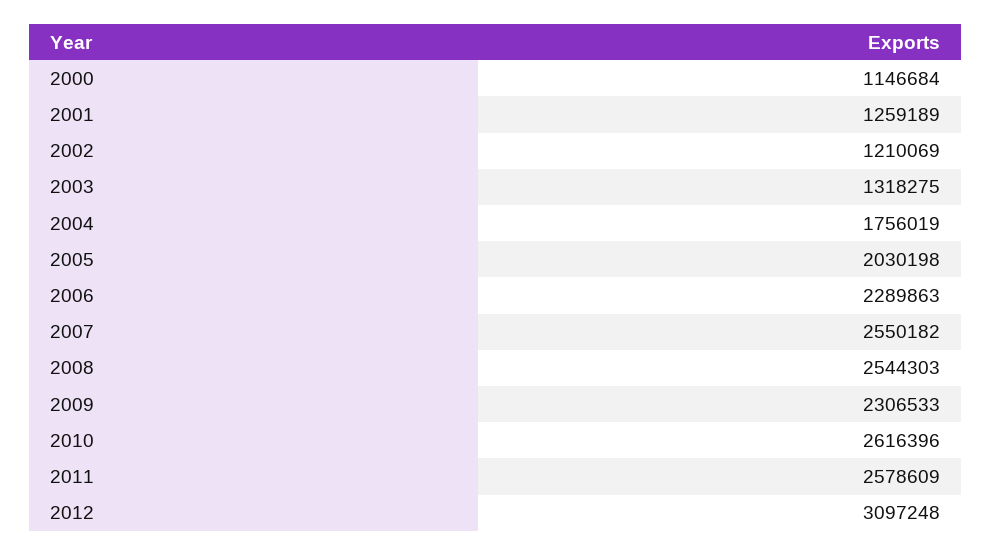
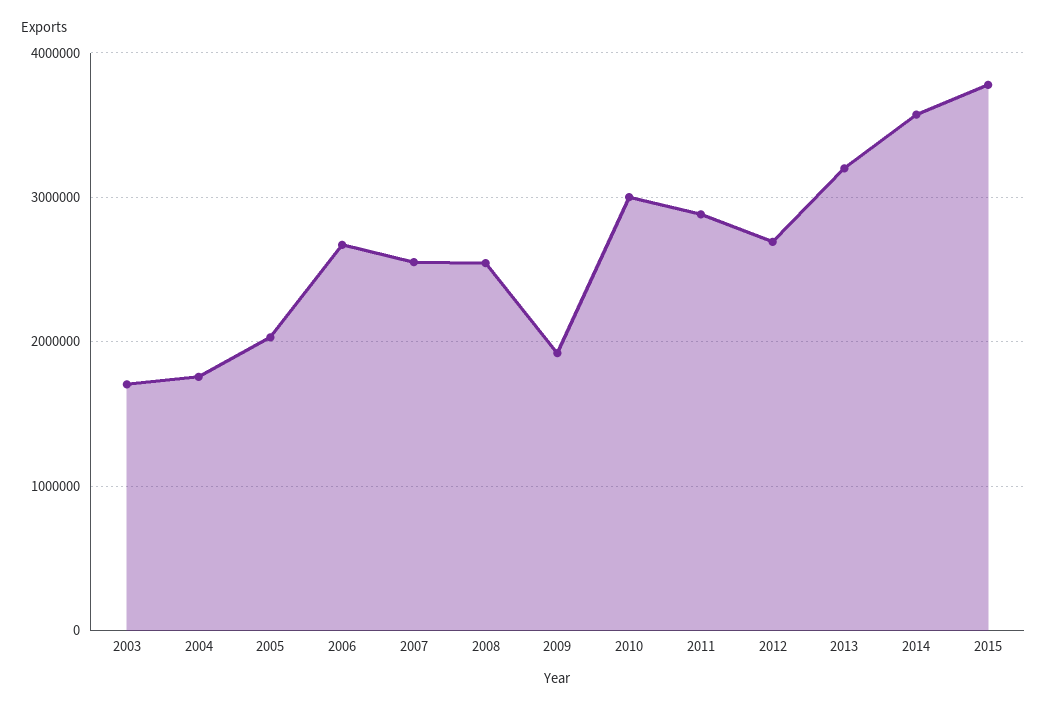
2000: 1146684 -> none
2001: 1259189 -> none
2002: 1210069 -> none
2003: 1318275 -> 1700000
2006: 2289863 -> 2700000
2009: 2306533 -> 1900000
2010: 2616396 -> 3000000
2011: 2578609 -> 2900000
2012: 3097248 -> 2700000
2013: none -> 3200000
2014: none -> 3600000
2015: none -> 3800000

